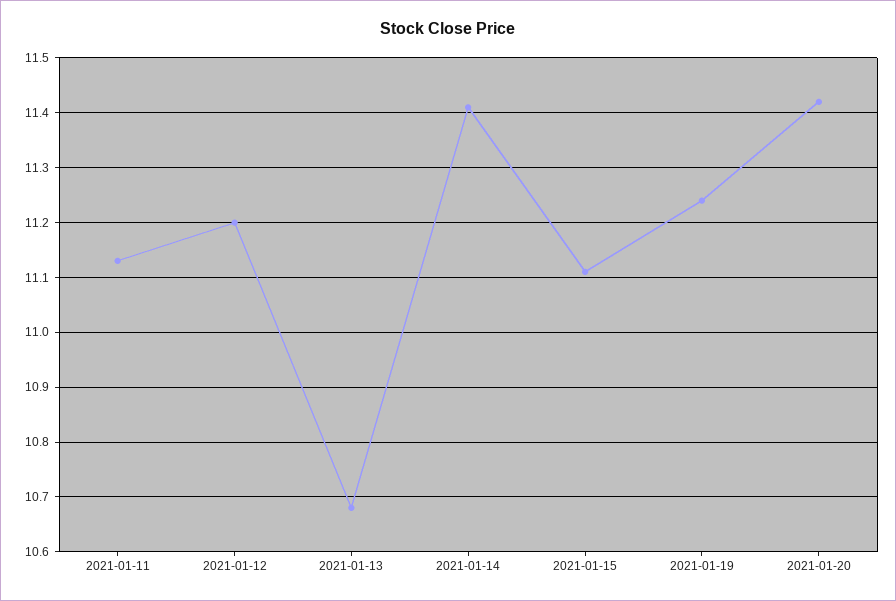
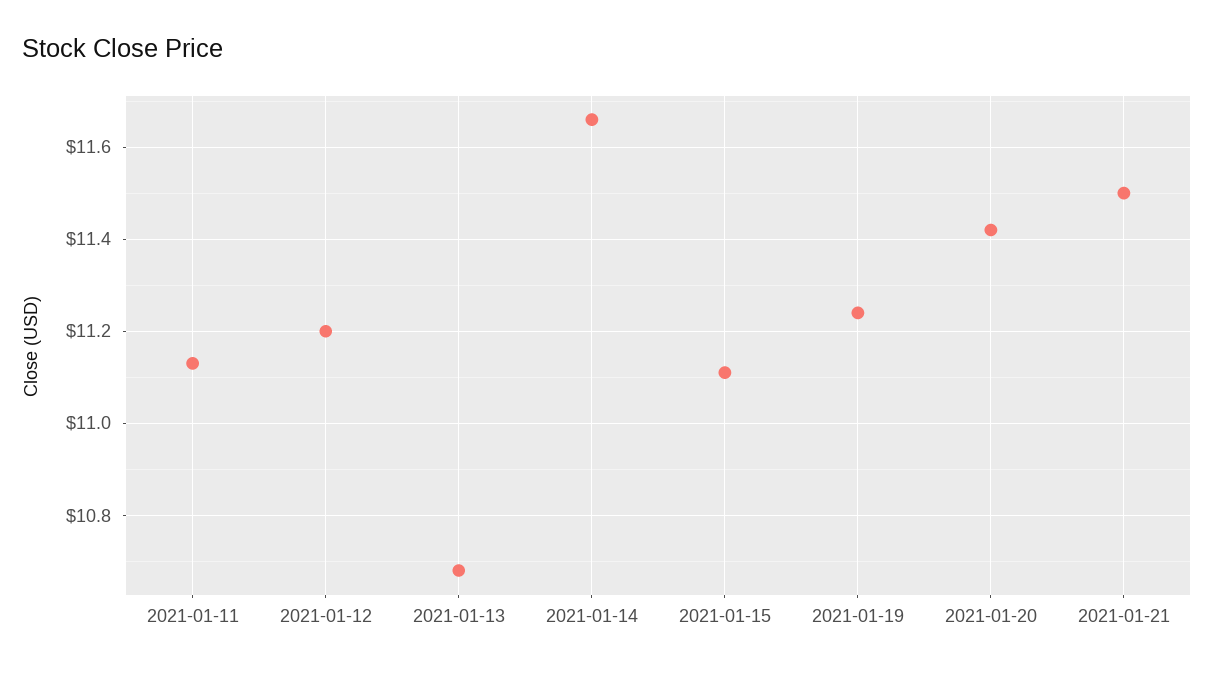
2021-01-14: 11.4 -> 11.65
2021-01-21: none -> 11.5

